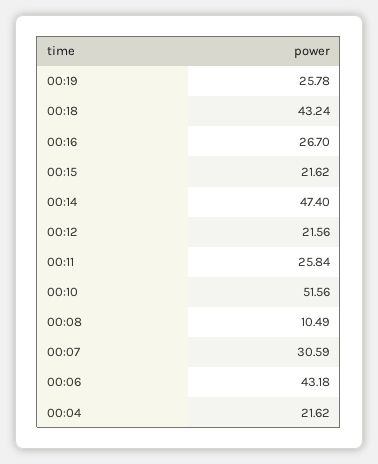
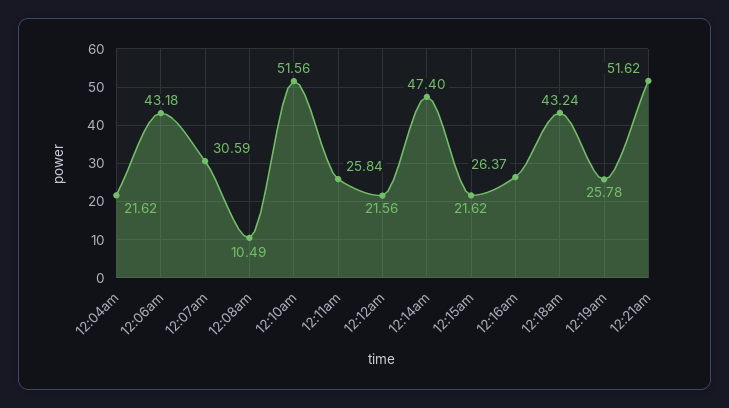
00:16: 26.7 -> 26.37
12:21am: none -> 51.62

